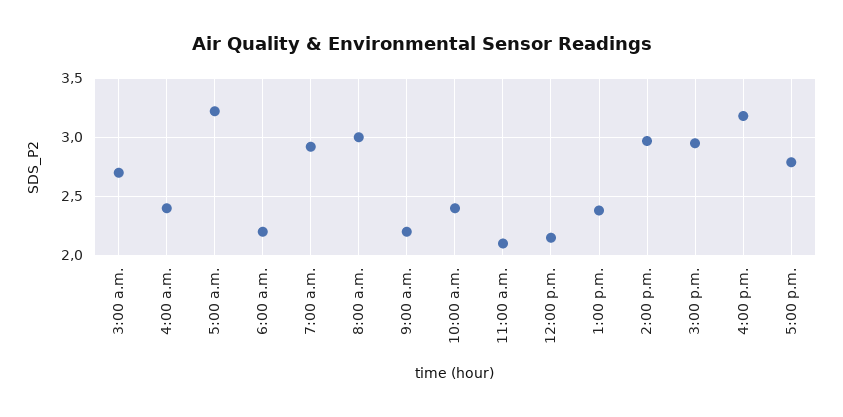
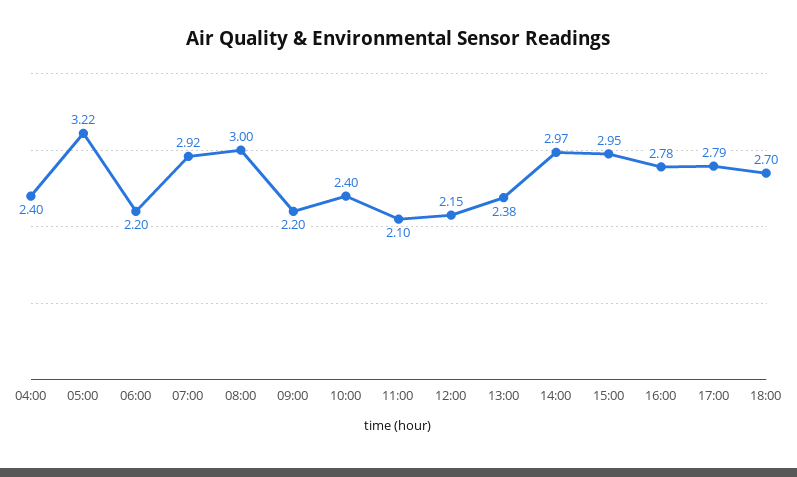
3:00 a.m.: 2.7 -> none
4:00 p.m.: 3.2 -> 2.78
18:00: none -> 2.7

